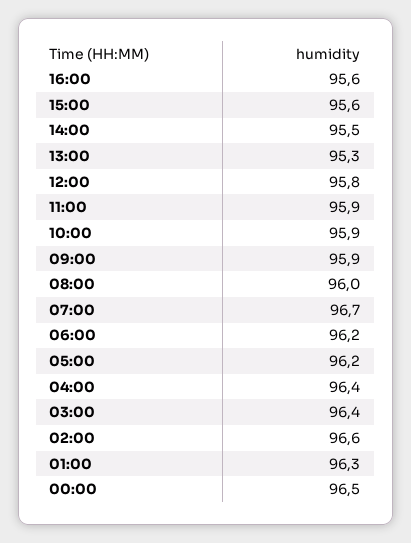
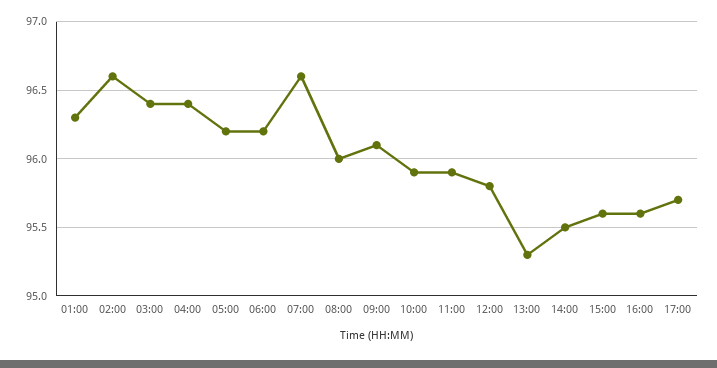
09:00: 95.9 -> 96.1
07:00: 96.7 -> 96.6
00:00: 96.5 -> none
17:00: none -> 95.7

